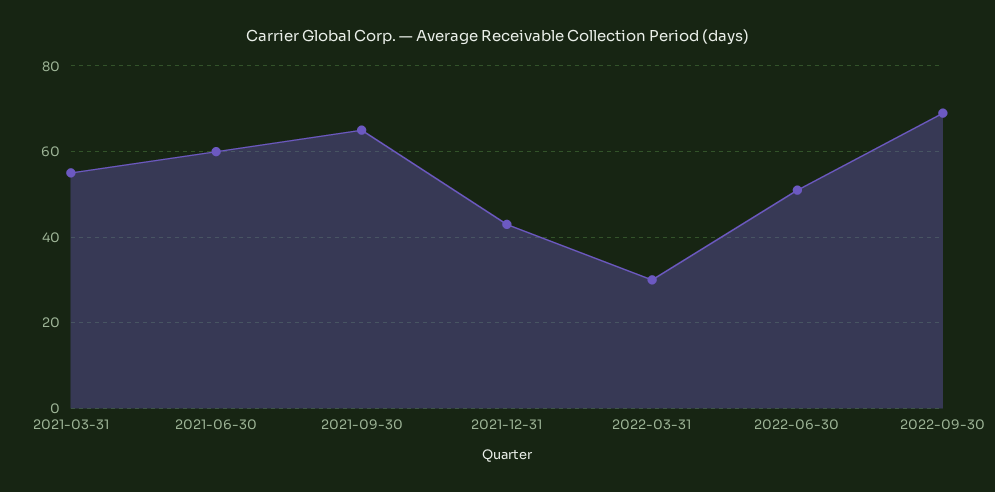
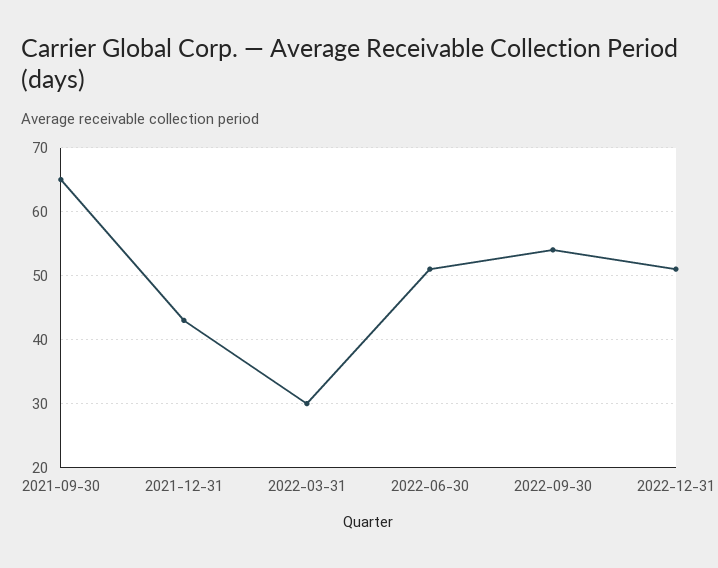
2021-03-31: 55 -> none
2021-06-30: 60 -> none
2022-09-30: 70 -> 54
2022-12-31: none -> 51

